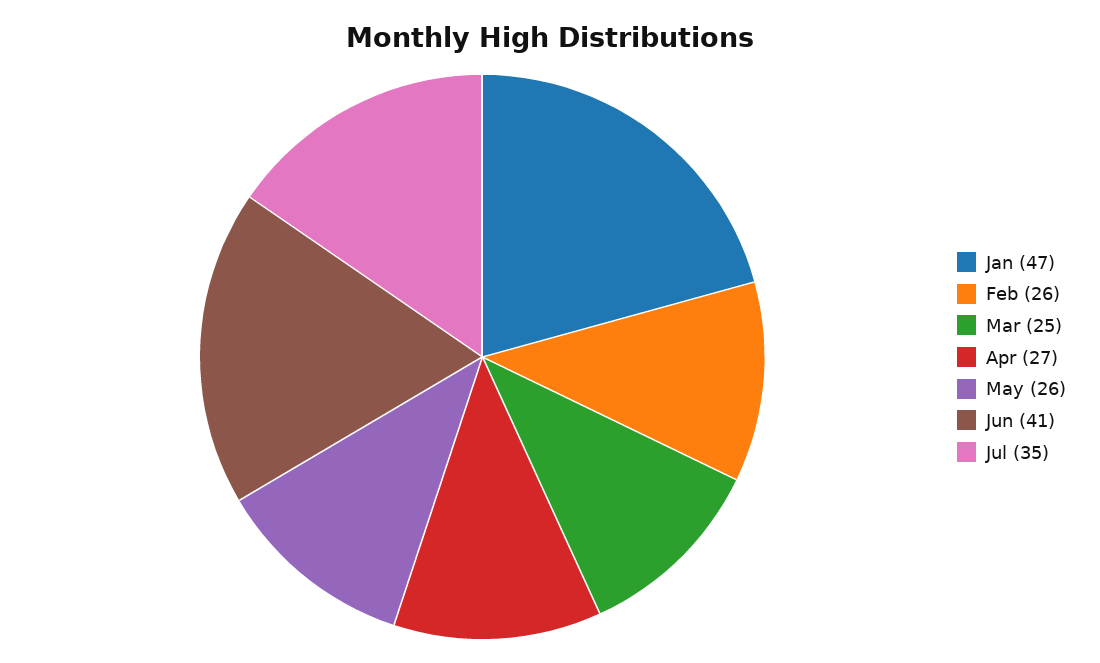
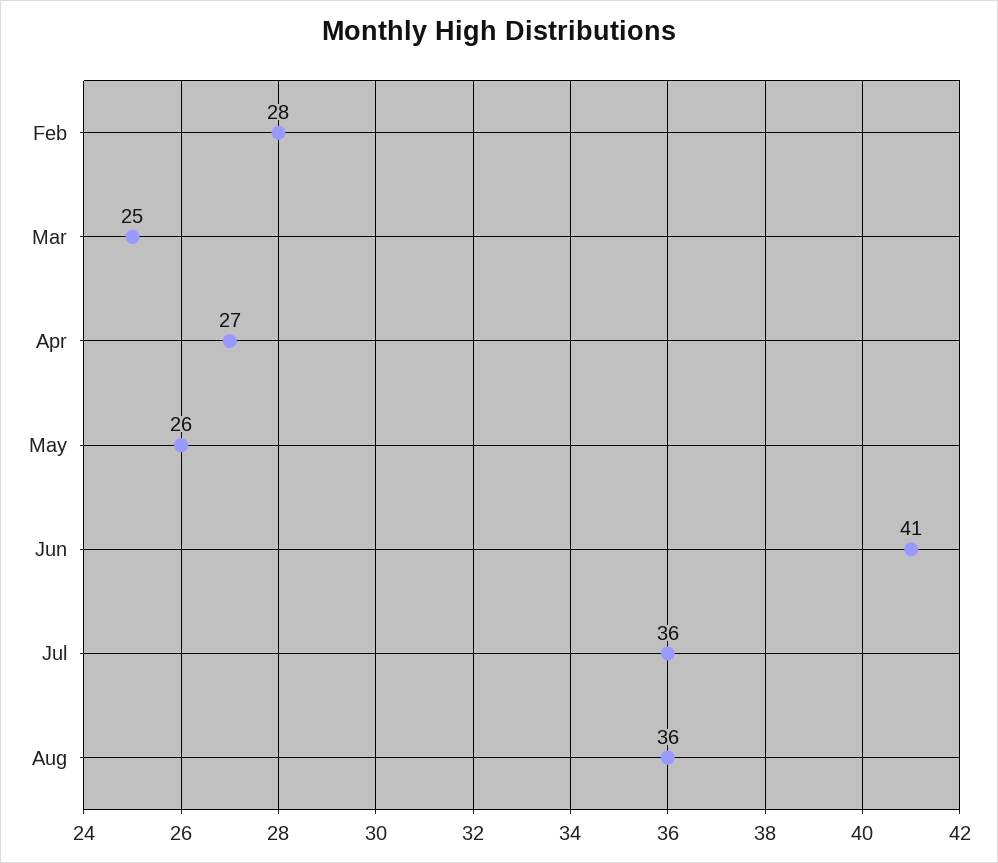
Jan: 47 -> none
Feb: 26 -> 28
Jul: 35 -> 36
Aug: none -> 36

